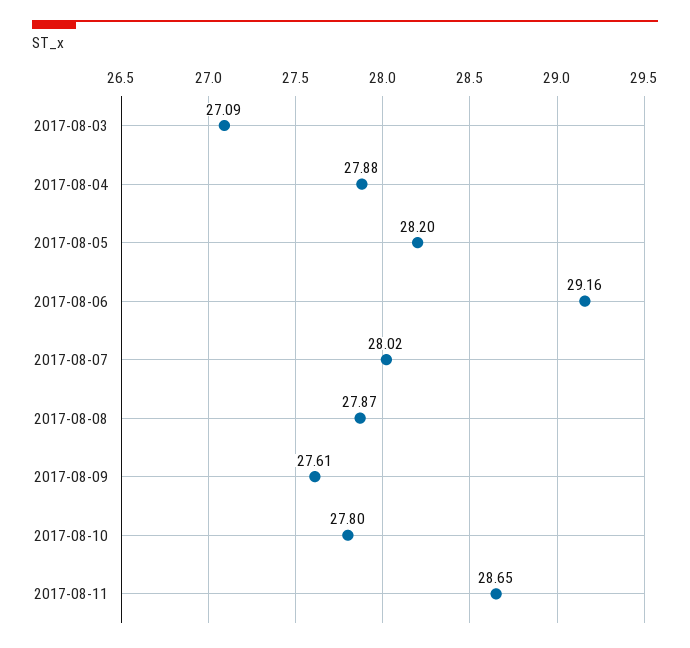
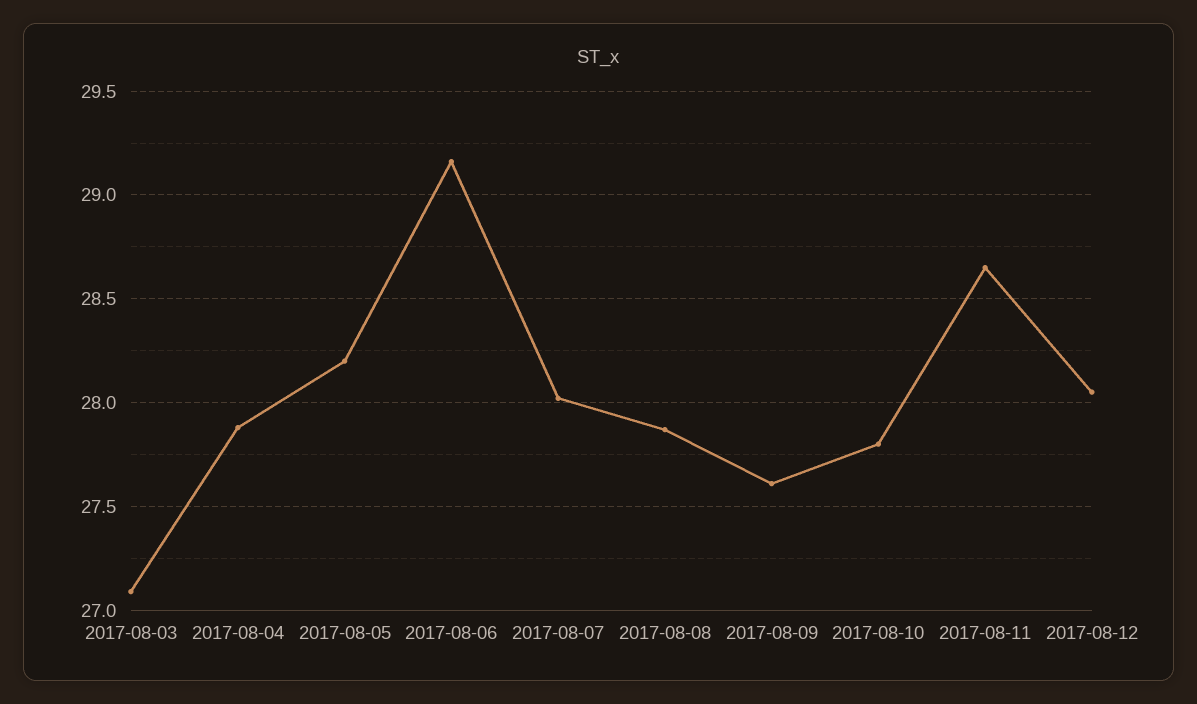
2017-08-12: none -> 28.05

